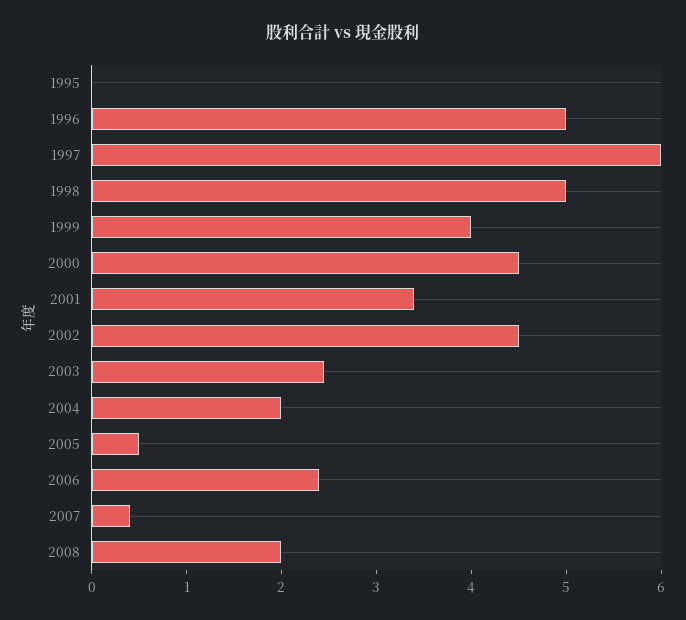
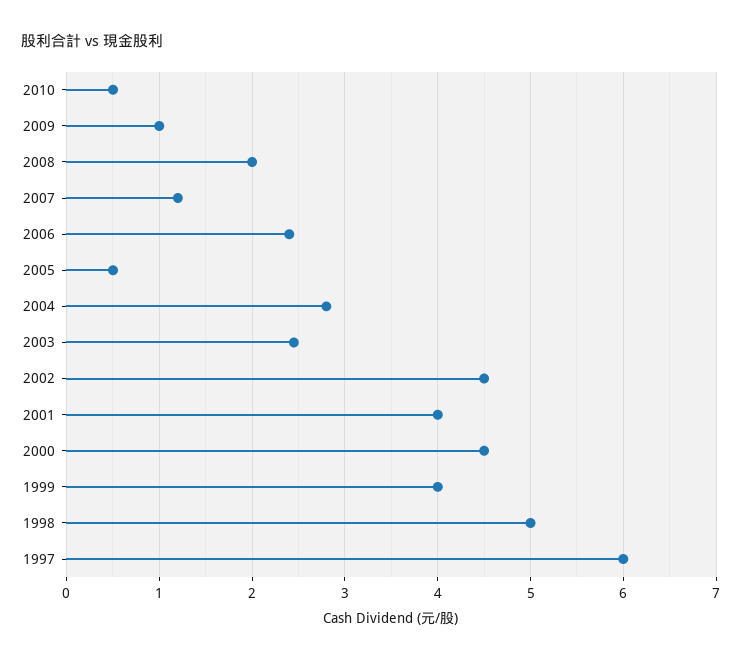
1995: 0 -> none
1996: 5 -> none
2001: 3.4 -> 4
2004: 2 -> 2.8
2007: 0.4 -> 1.2
2010: none -> 0.5
2009: none -> 1

